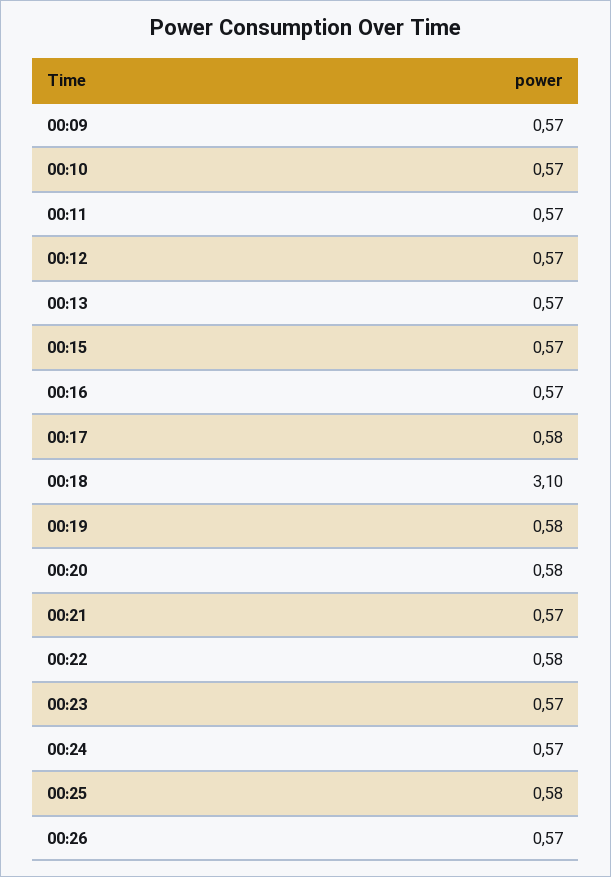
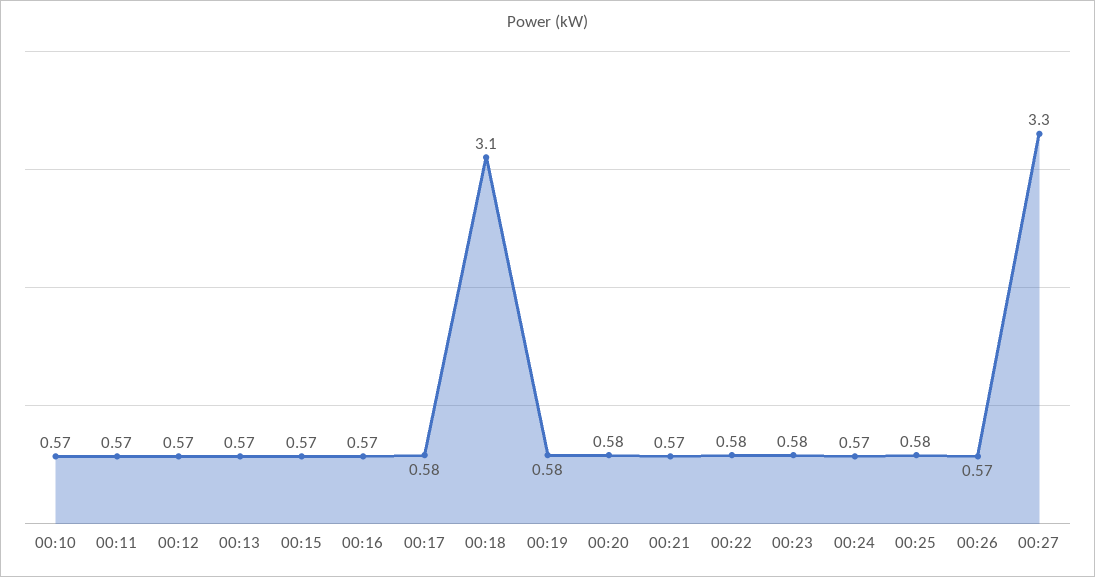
00:09: 0.57 -> none
00:23: 0.57 -> 0.58
00:27: none -> 3.3

